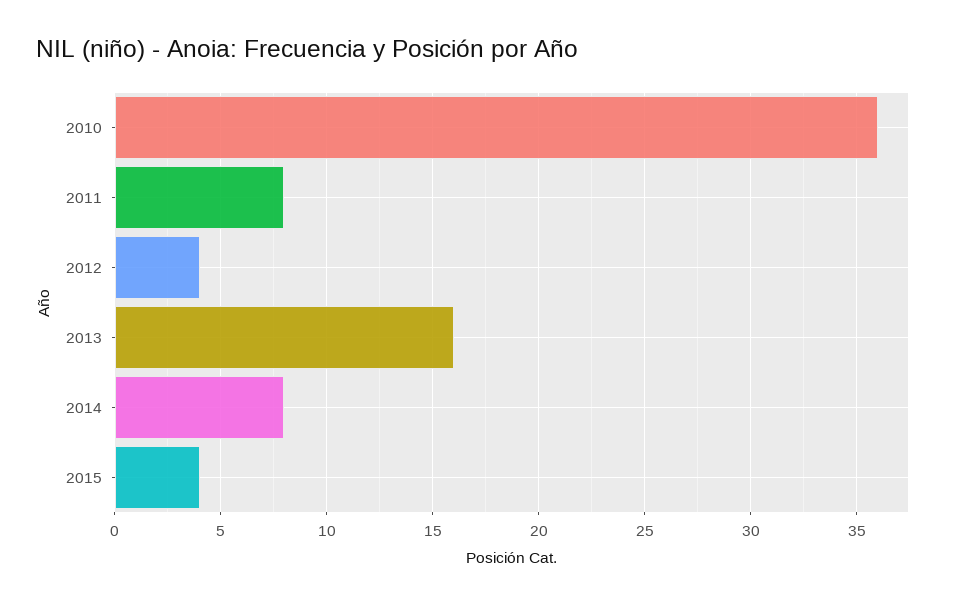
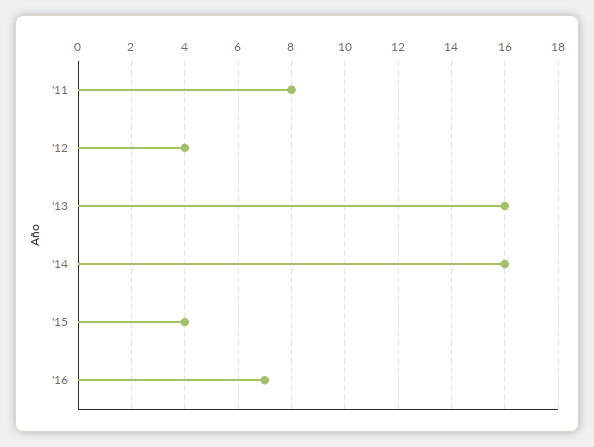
2010: 36 -> none
2014: 8 -> 16
'16: none -> 7

